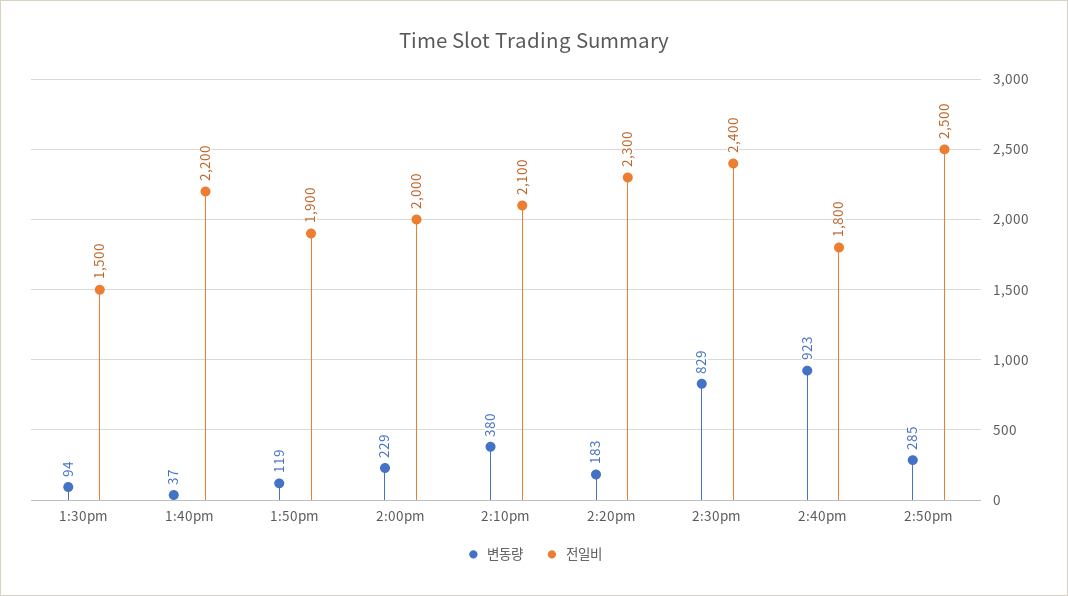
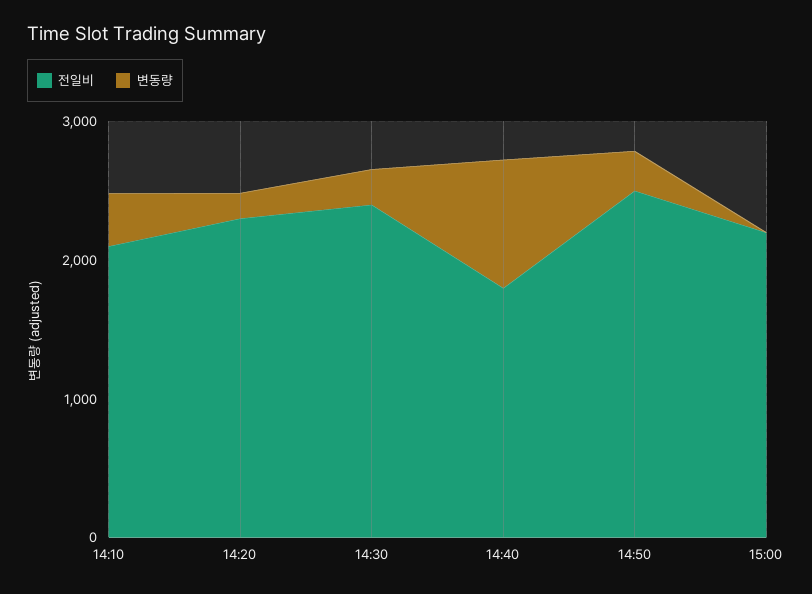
변동량, 1:30pm: 94 -> none
전일비, 1:30pm: 1500 -> none
변동량, 1:40pm: 37 -> none
전일비, 1:40pm: 2200 -> none
변동량, 1:50pm: 119 -> none
전일비, 1:50pm: 1900 -> none
변동량, 2:00pm: 229 -> none
전일비, 2:00pm: 2000 -> none
변동량, 2:30pm: 829 -> 200
전일비, 15:00: none -> 2200
변동량, 15:00: none -> 0

